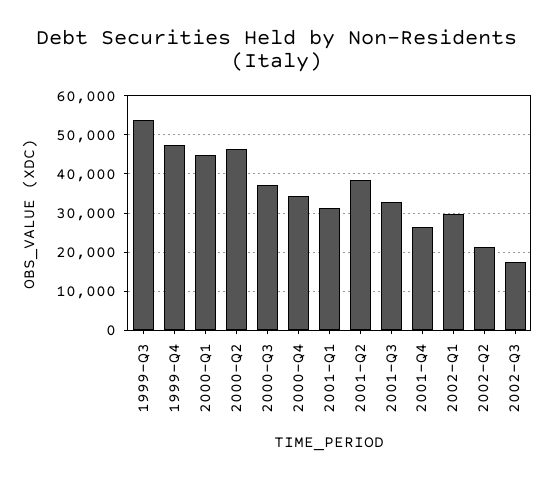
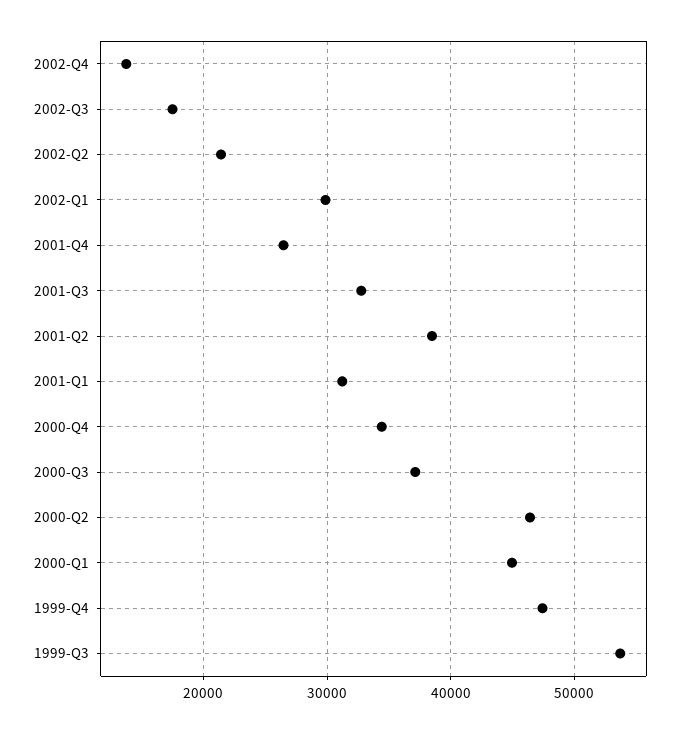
2002-Q4: none -> 14000

